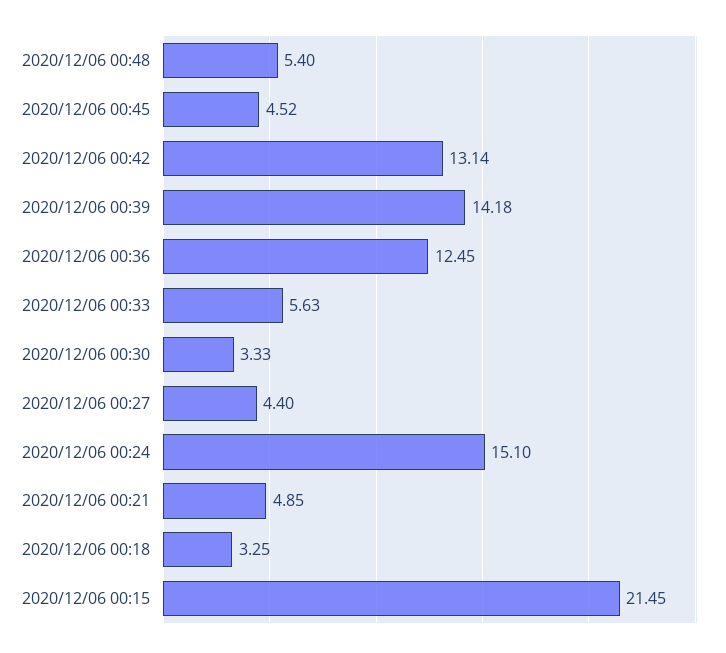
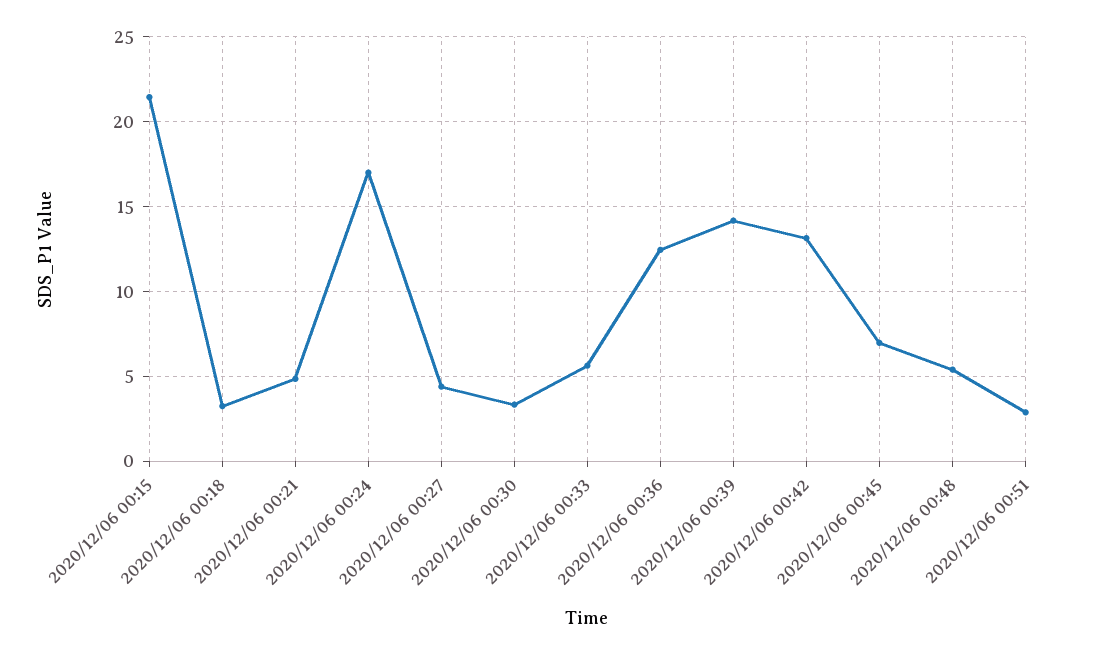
2020/12/06 00:45: 4.52 -> 7
2020/12/06 00:24: 15.1 -> 17
2020/12/06 00:51: none -> 3

